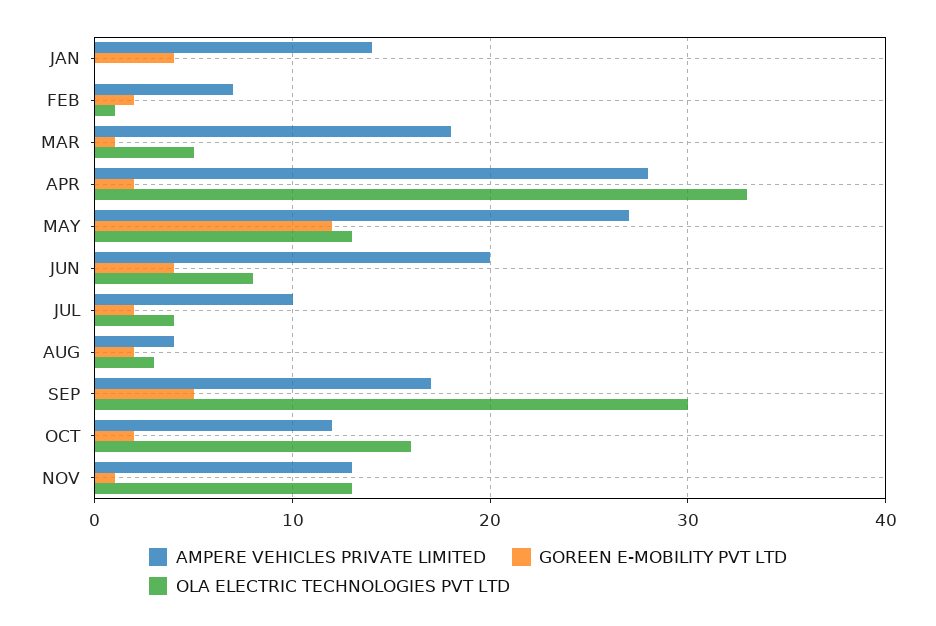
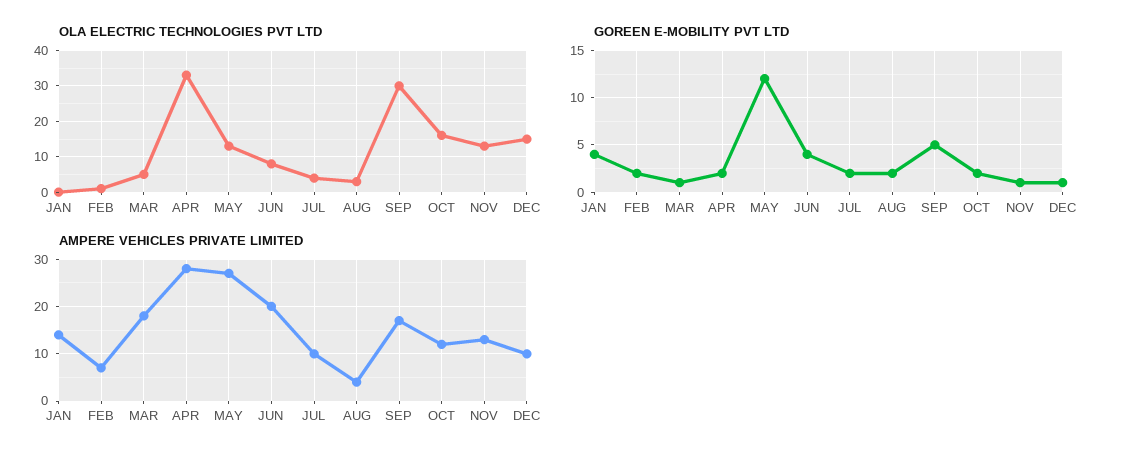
OLA ELECTRIC TECHNOLOGIES PVT LTD, DEC: none -> 15
GOREEN E-MOBILITY PVT LTD, DEC: none -> 1
AMPERE VEHICLES PRIVATE LIMITED, DEC: none -> 10

